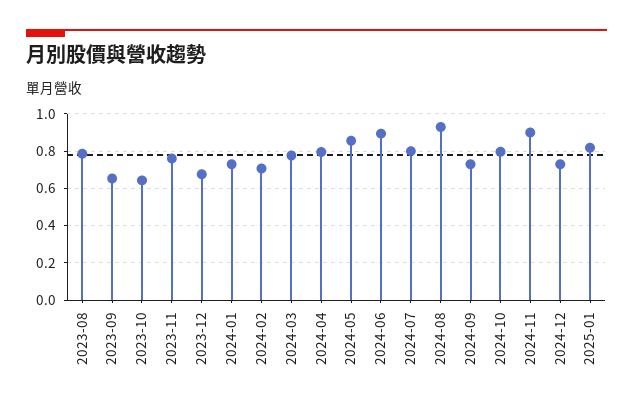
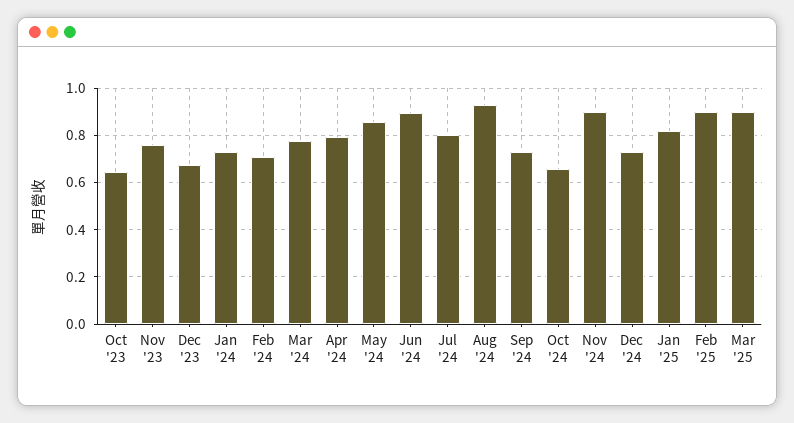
2023-08: 0.8 -> none
2023-09: 0.65 -> none
2024-10: 0.8 -> 0.65
Feb '25: none -> 0.9
Mar '25: none -> 0.9

